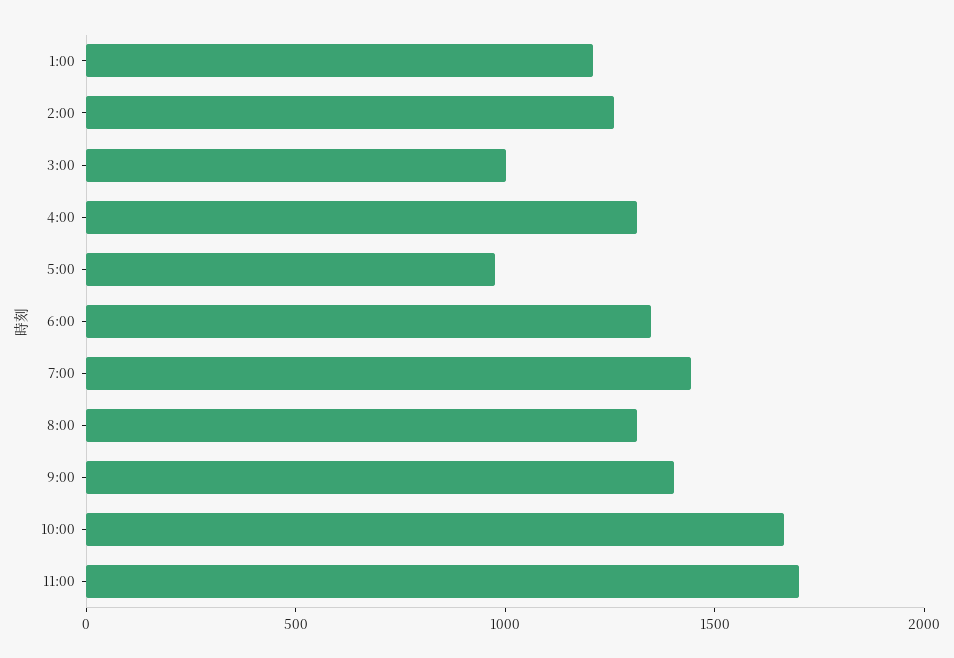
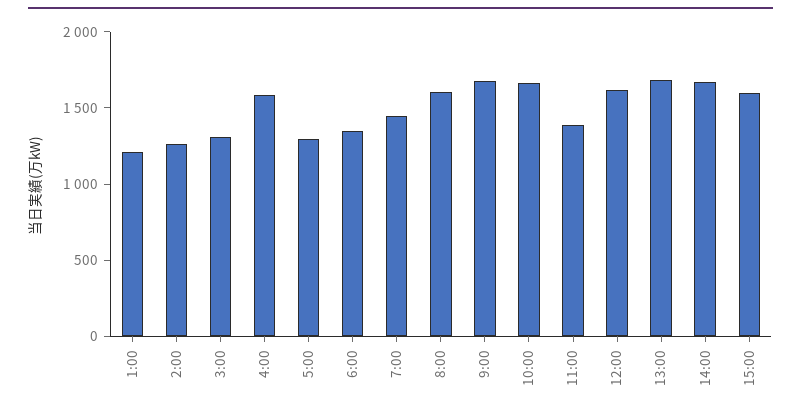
3:00: 1000 -> 1300
4:00: 1300 -> 1600
5:00: 1000 -> 1300
8:00: 1300 -> 1600
9:00: 1400 -> 1700
11:00: 1700 -> 1400
12:00: none -> 1600
13:00: none -> 1700
14:00: none -> 1700
15:00: none -> 1600

